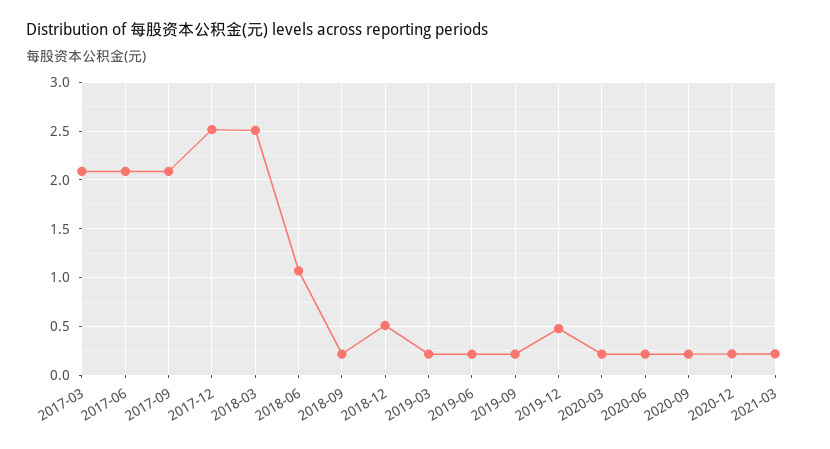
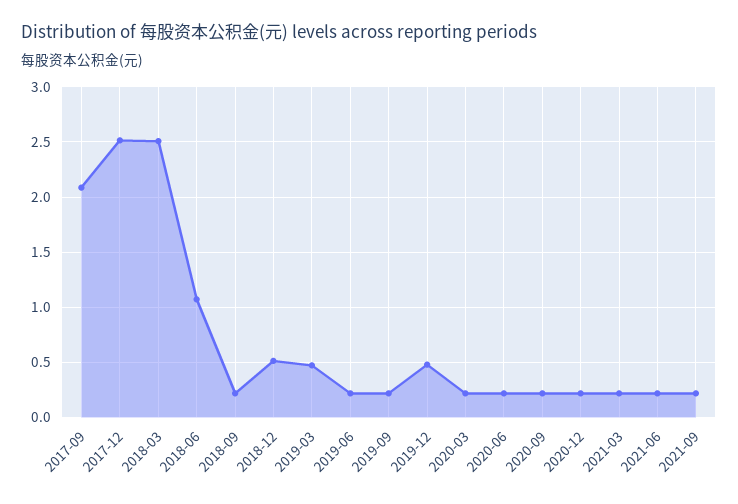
2017-03: 2.1 -> none
2017-06: 2.1 -> none
2019-03: 0.2 -> 0.5
2021-06: none -> 0.2
2021-09: none -> 0.2

